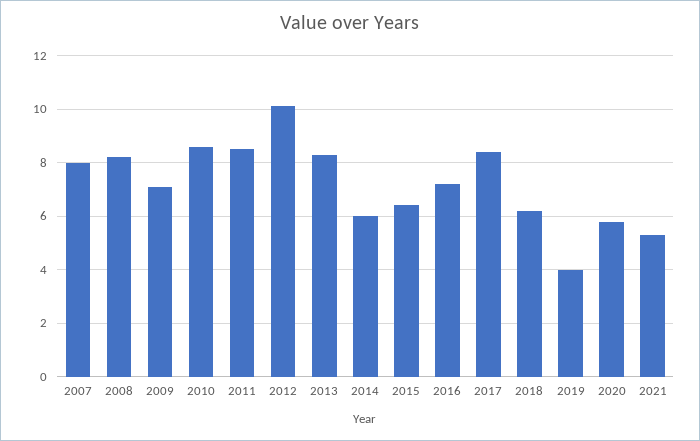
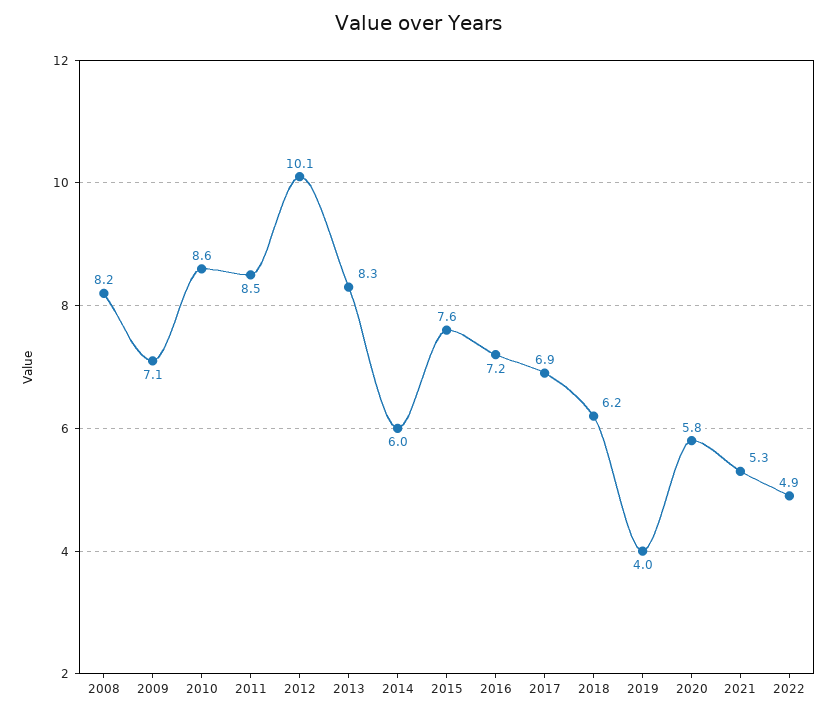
2007: 8 -> none
2015: 6.5 -> 7.6
2017: 8.5 -> 6.9
2022: none -> 4.9

